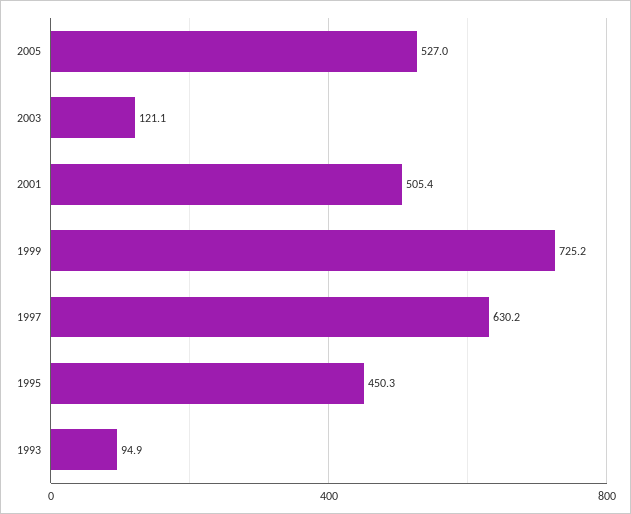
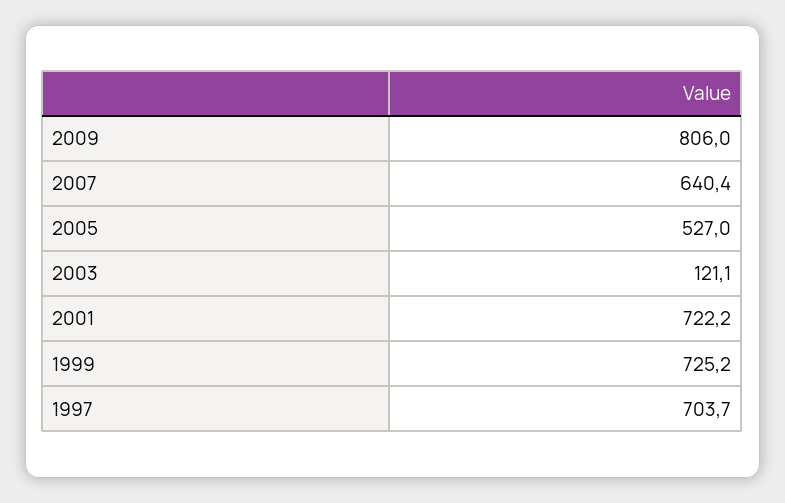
2001: 505.4 -> 722.2
1997: 630.2 -> 703.7
1995: 450.3 -> none
1993: 94.9 -> none
2009: none -> 806
2007: none -> 640.4

